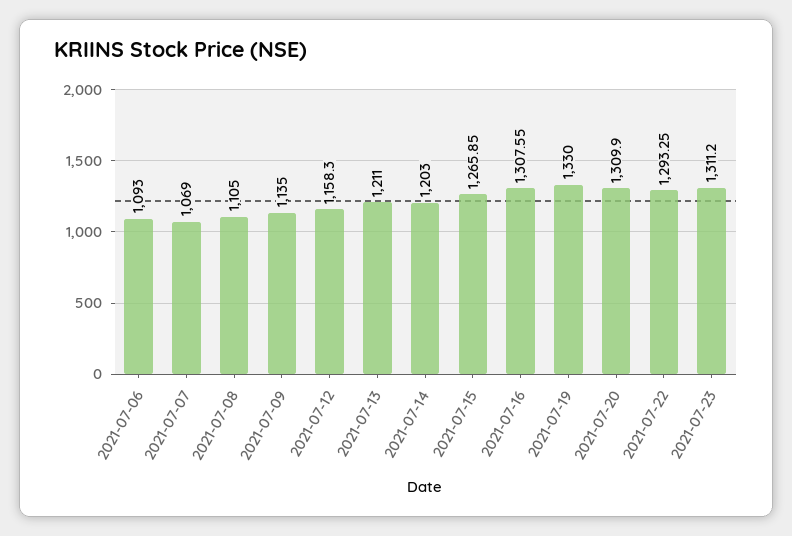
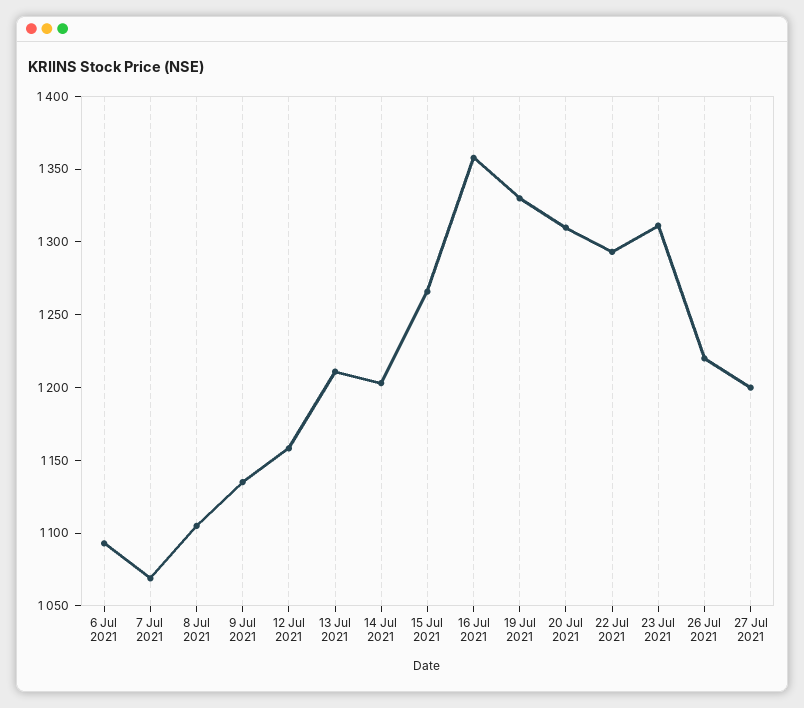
2021-07-16: 1307.55 -> 1360
26 Jul 2021: none -> 1220
27 Jul 2021: none -> 1200

